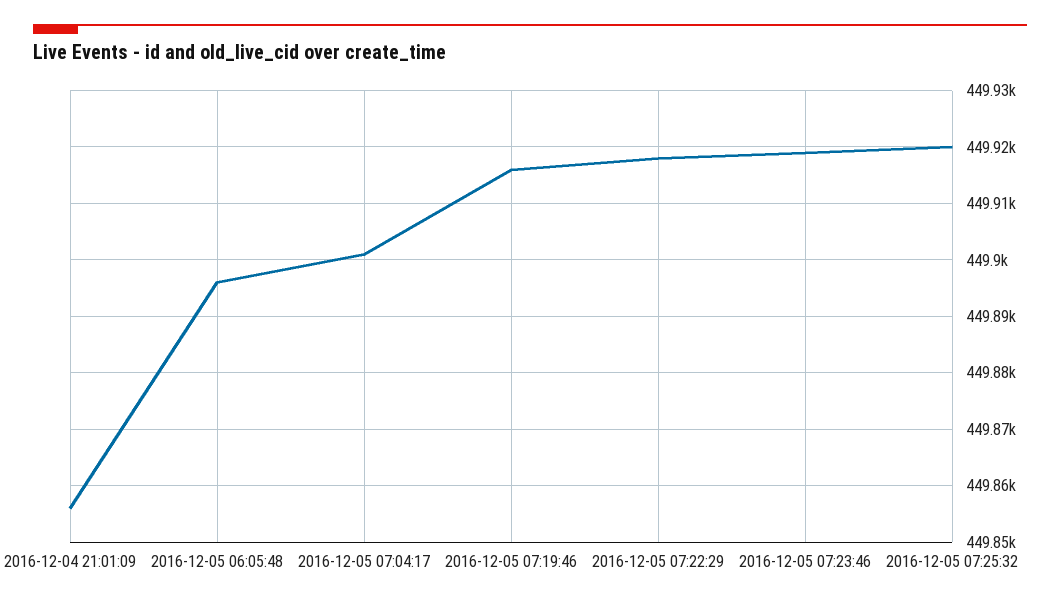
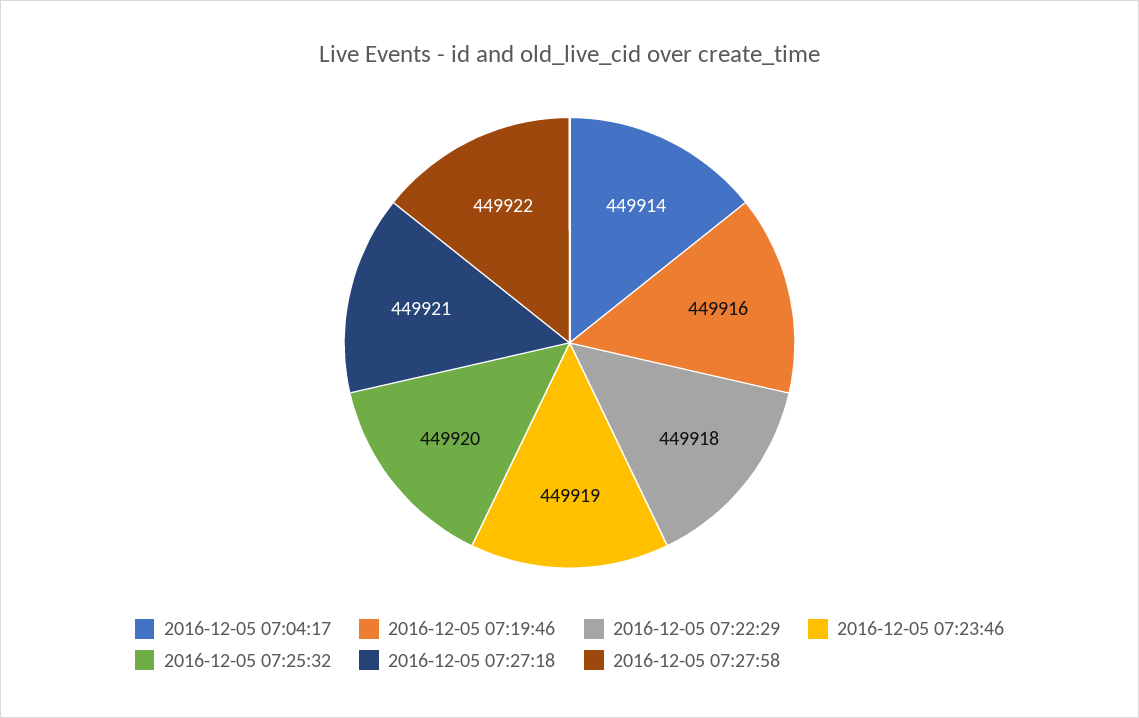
2016-12-04 21:01:09: 449855 -> none
2016-12-05 06:05:48: 449895 -> none
2016-12-05 07:04:17: 449900 -> 449914
2016-12-05 07:27:18: none -> 449921
2016-12-05 07:27:58: none -> 449922

